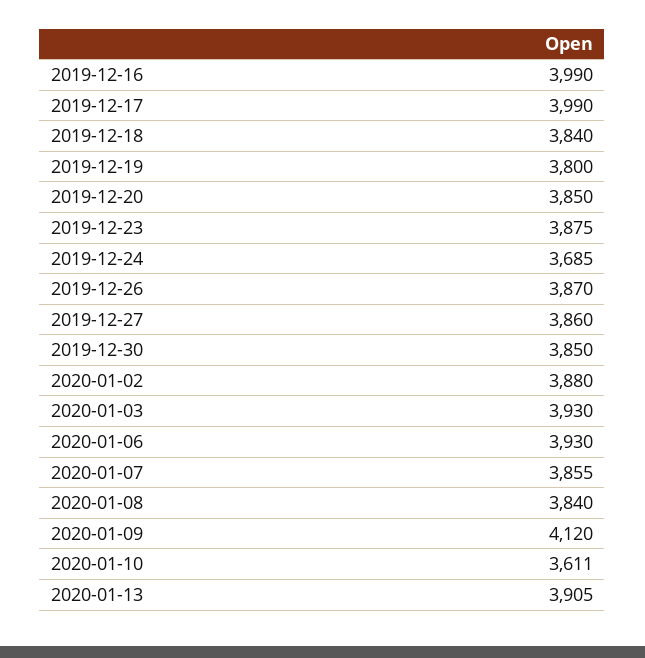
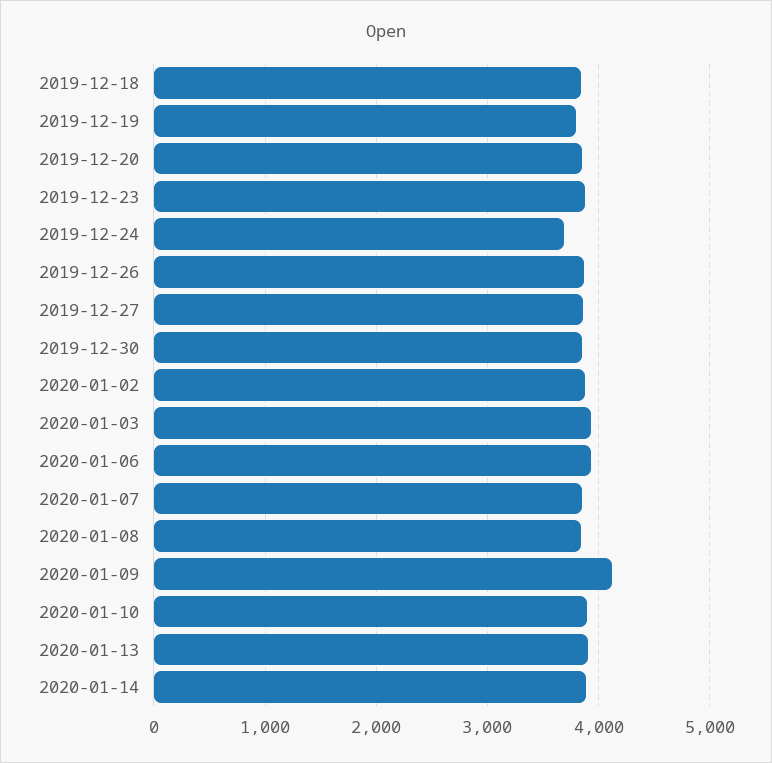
2019-12-16: 3990 -> none
2019-12-17: 3990 -> none
2020-01-10: 3611 -> 3900
2020-01-14: none -> 3900

